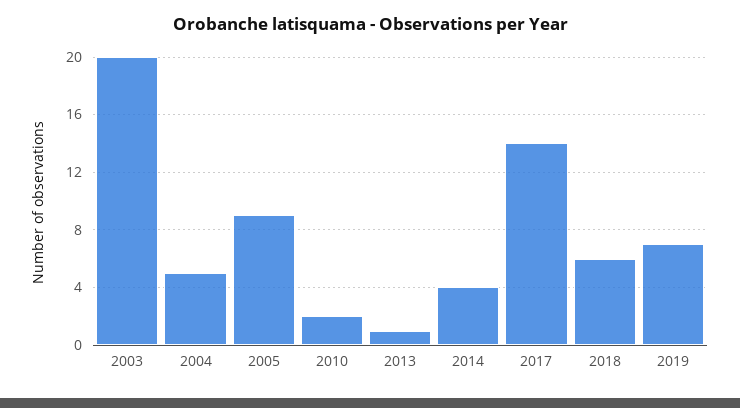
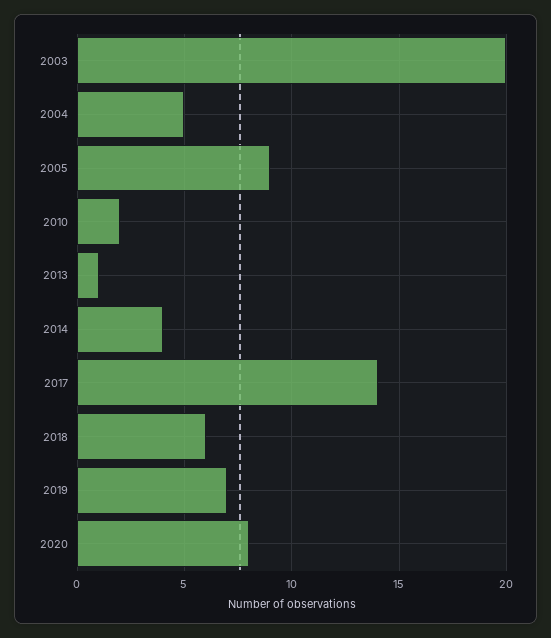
2020: none -> 8

